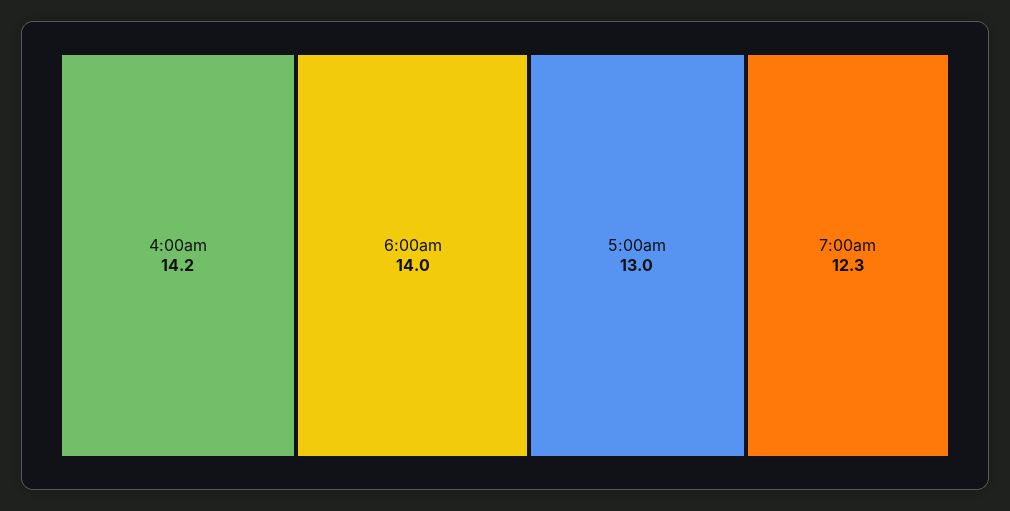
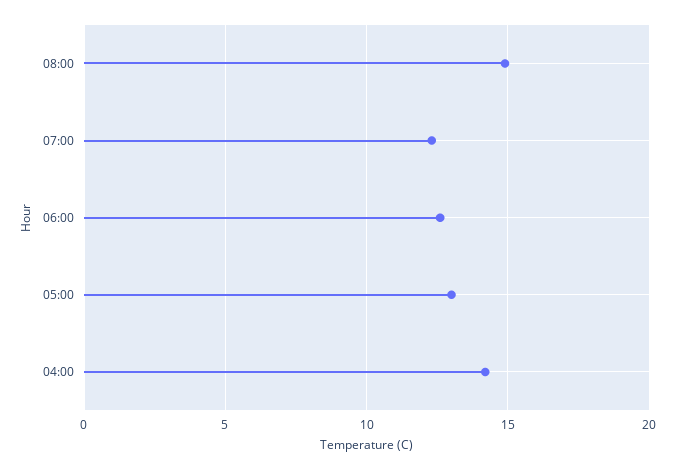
6:00am: 14 -> 12.5
08:00: none -> 15

